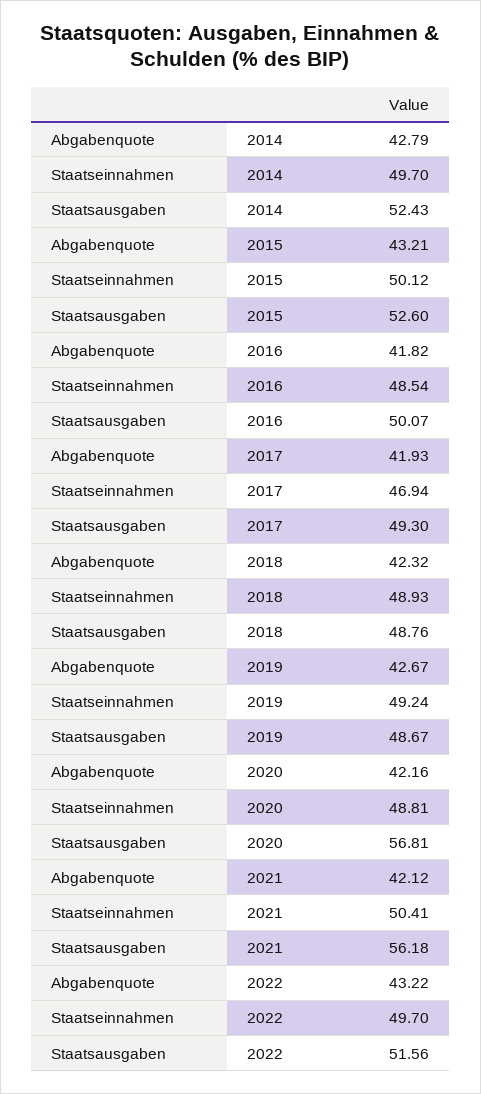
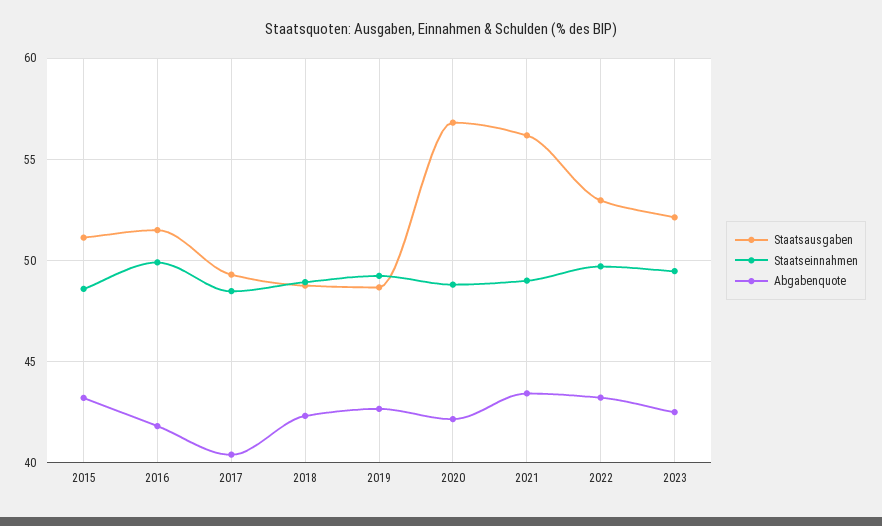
Abgabenquote, 2014: 42.79 -> none
Staatseinnahmen, 2014: 49.7 -> none
Staatsausgaben, 2014: 52.43 -> none
Staatseinnahmen, 2015: 50.12 -> 48.5
Staatsausgaben, 2015: 52.6 -> 51
Staatseinnahmen, 2016: 48.54 -> 50
Staatsausgaben, 2016: 50.07 -> 51.5
Abgabenquote, 2017: 41.93 -> 40.5
Staatseinnahmen, 2017: 46.94 -> 48.5
Abgabenquote, 2021: 42.12 -> 43.5
Staatseinnahmen, 2021: 50.41 -> 49
Staatsausgaben, 2022: 51.56 -> 53
Staatsausgaben, 2023: none -> 52
Staatseinnahmen, 2023: none -> 49.5
Abgabenquote, 2023: none -> 42.5

